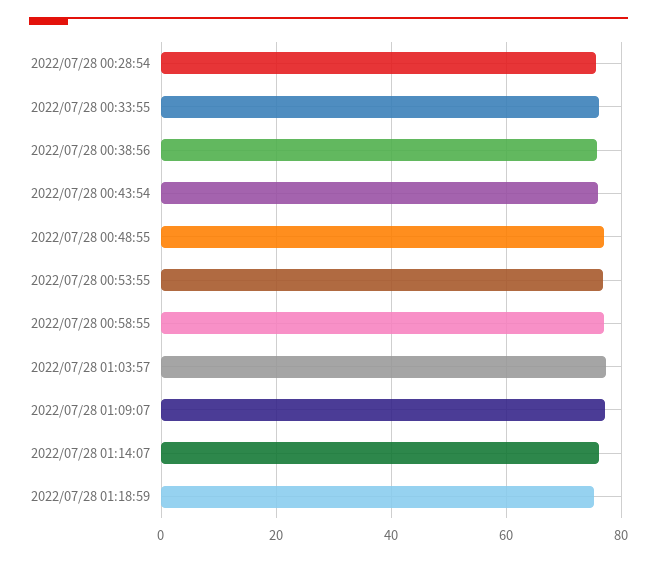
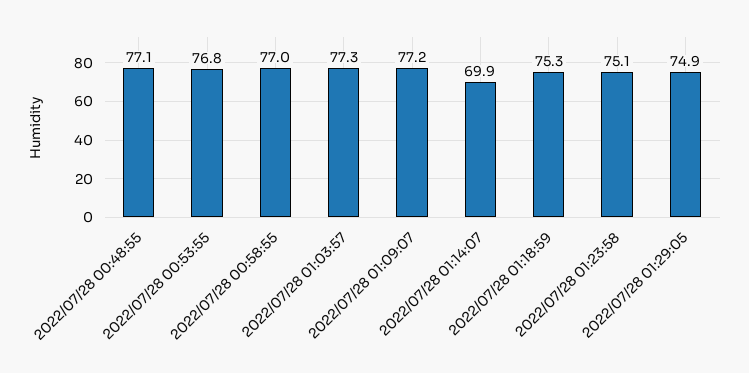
2022/07/28 00:28:54: 76 -> none
2022/07/28 00:33:55: 76 -> none
2022/07/28 00:38:56: 76 -> none
2022/07/28 00:43:54: 76 -> none
2022/07/28 01:14:07: 76 -> 69.9
2022/07/28 01:23:58: none -> 75.1
2022/07/28 01:29:05: none -> 74.9

